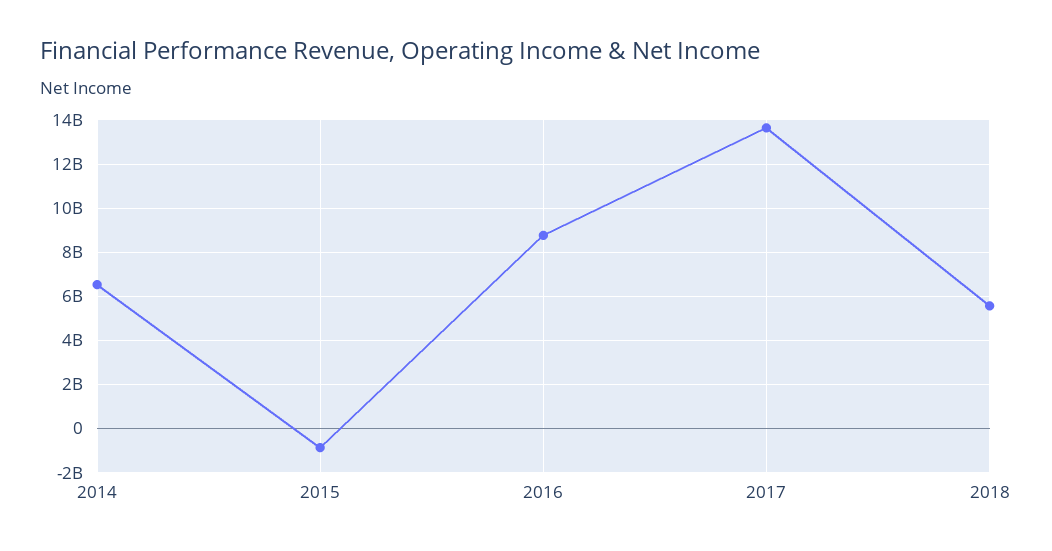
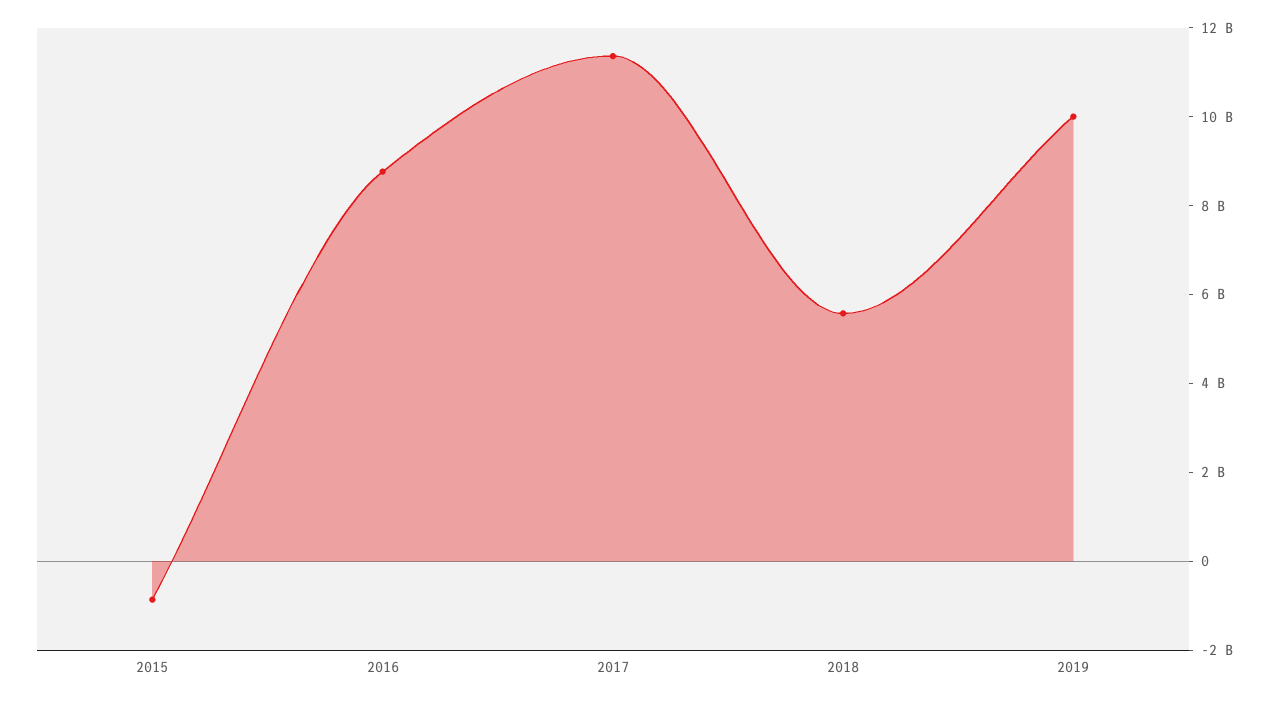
2014: 6500000000 -> none
2017: 13500000000 -> 11500000000
2019: none -> 10000000000

